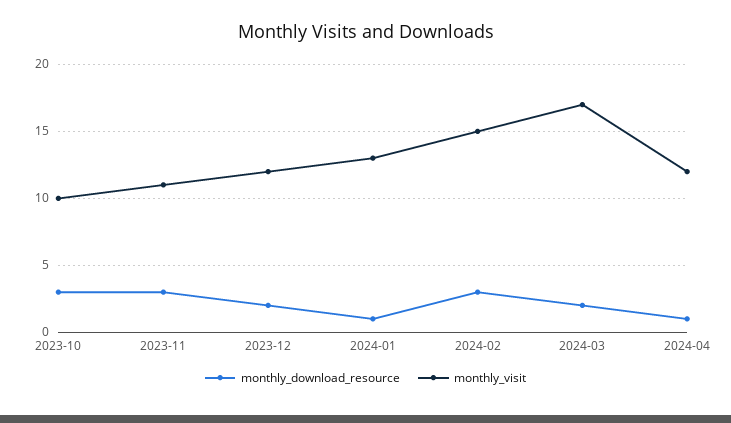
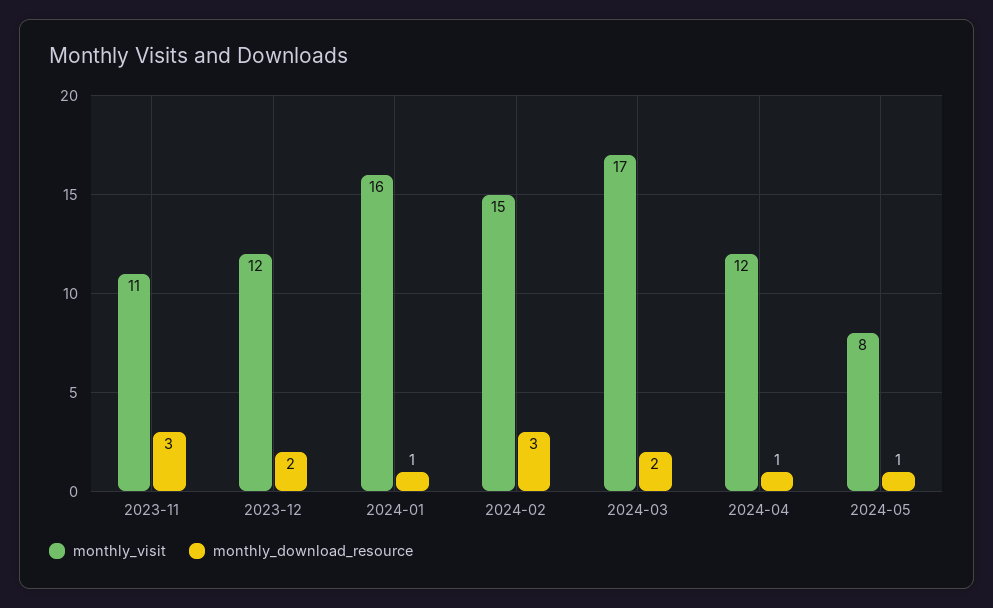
monthly_download_resource, 2023-10: 3 -> none
monthly_visit, 2023-10: 10 -> none
monthly_visit, 2024-01: 13 -> 16
monthly_visit, 2024-05: none -> 8
monthly_download_resource, 2024-05: none -> 1

